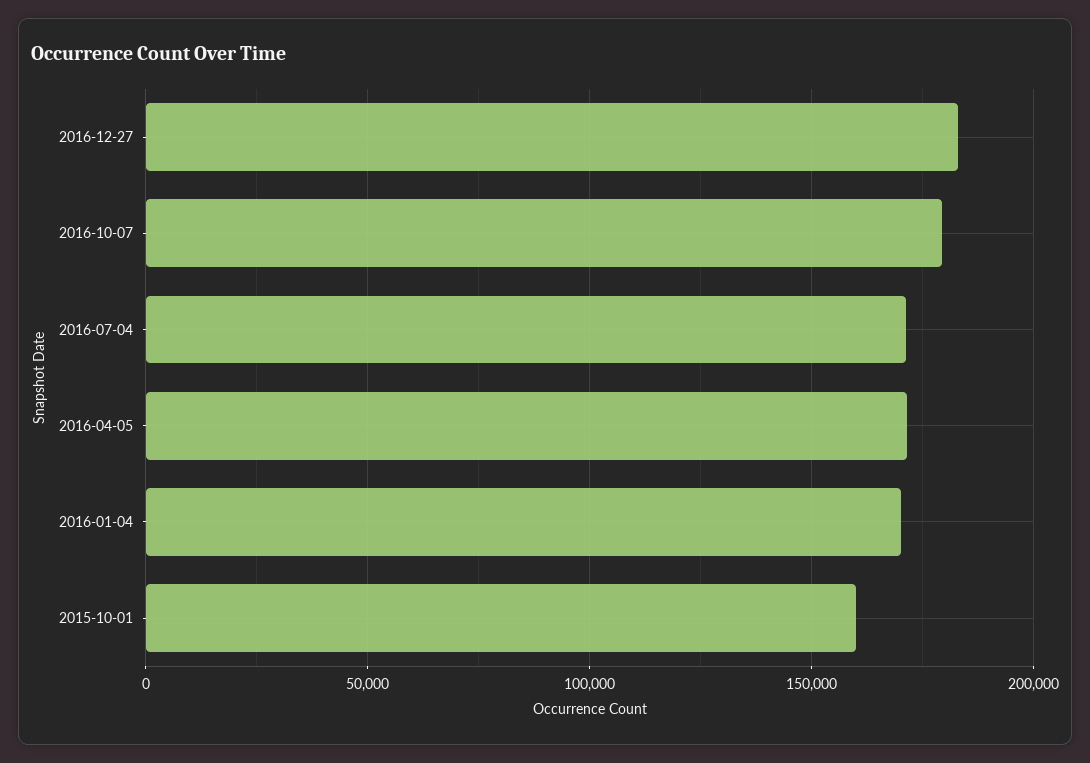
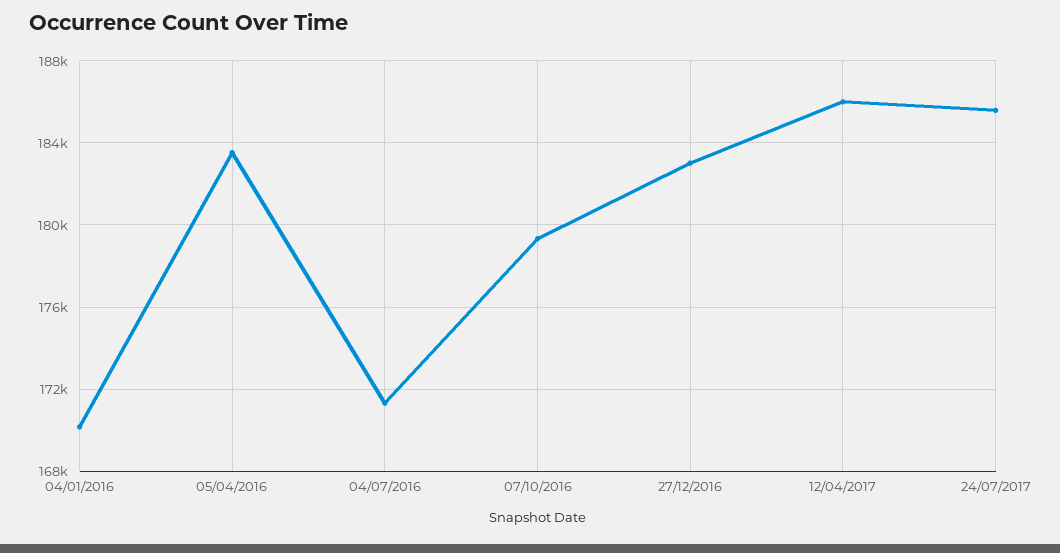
2016-04-05: 170000 -> 183500
2015-10-01: 160000 -> none
12/04/2017: none -> 186000
24/07/2017: none -> 185500

